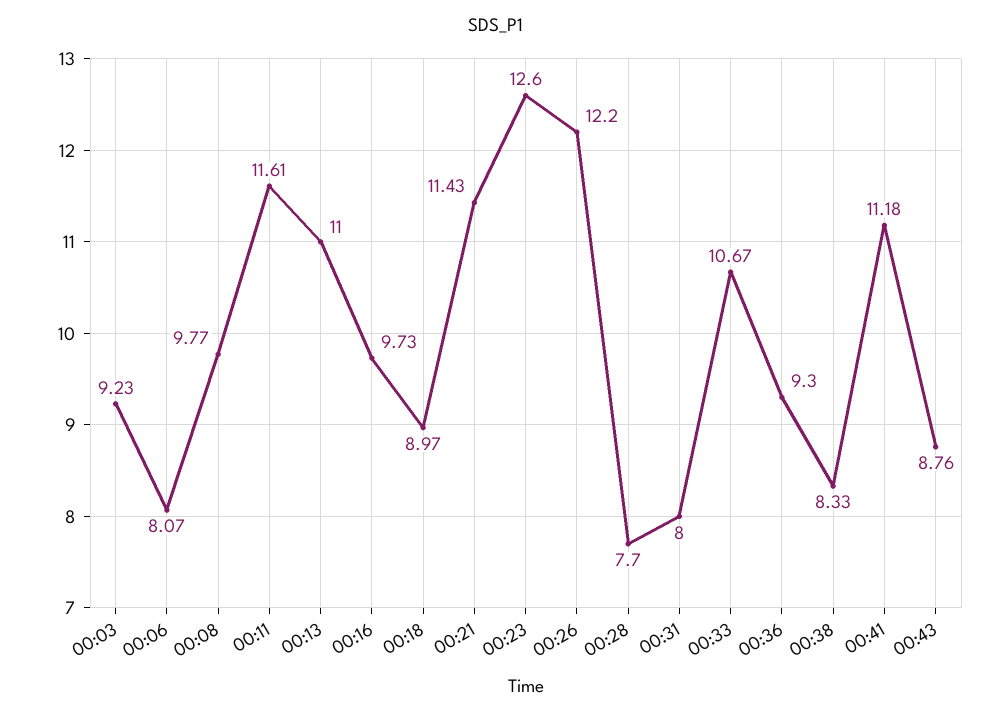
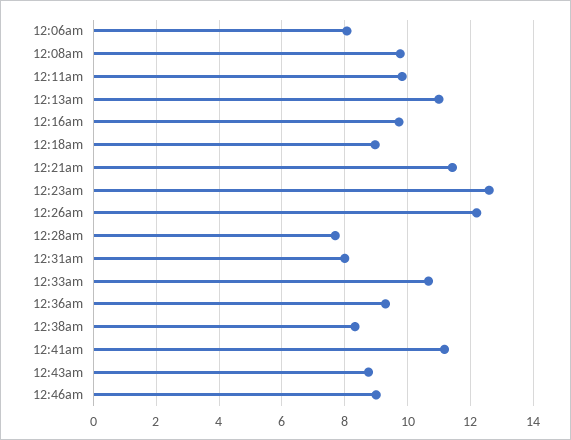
00:03: 9.23 -> none
00:11: 11.61 -> 9.8
12:46am: none -> 9

